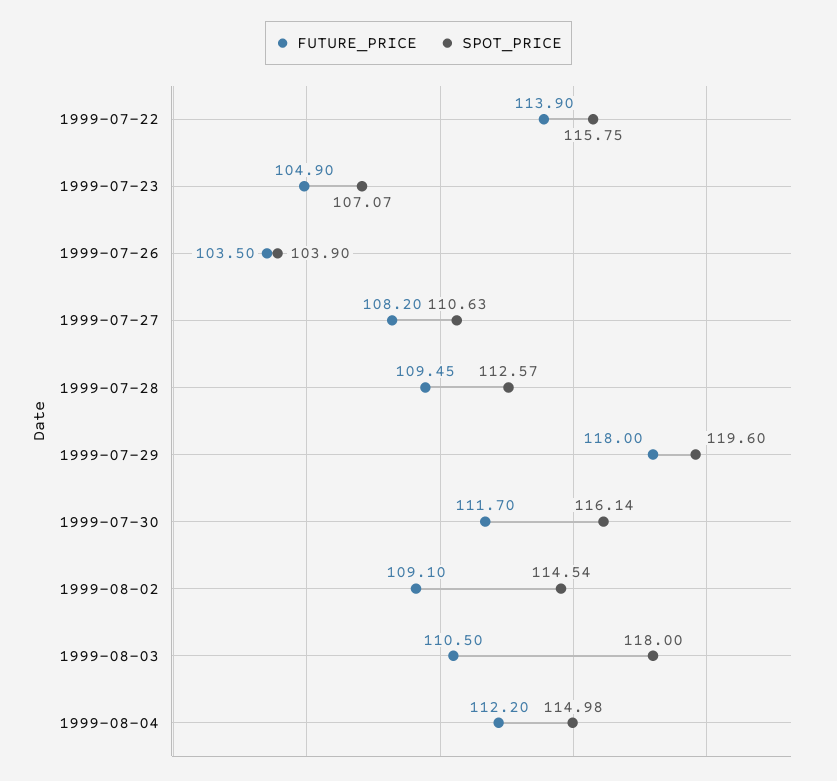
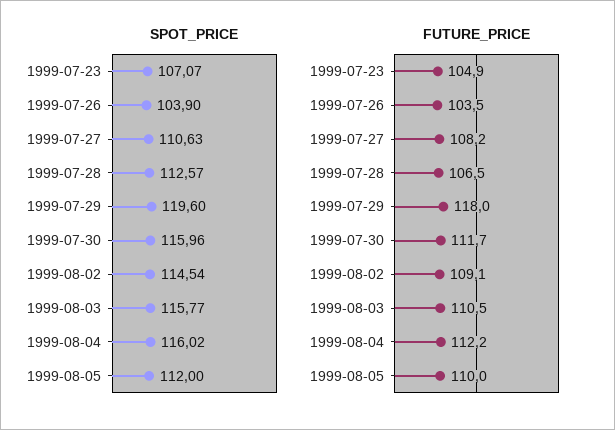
FUTURE_PRICE, 1999-07-22: 113.9 -> none
SPOT_PRICE, 1999-07-22: 115.75 -> none
FUTURE_PRICE, 1999-07-28: 109.45 -> 106.5
SPOT_PRICE, 1999-07-30: 116.14 -> 115.96
SPOT_PRICE, 1999-08-03: 118 -> 115.77
SPOT_PRICE, 1999-08-04: 114.98 -> 116.02
SPOT_PRICE, 1999-08-05: none -> 112
FUTURE_PRICE, 1999-08-05: none -> 110

